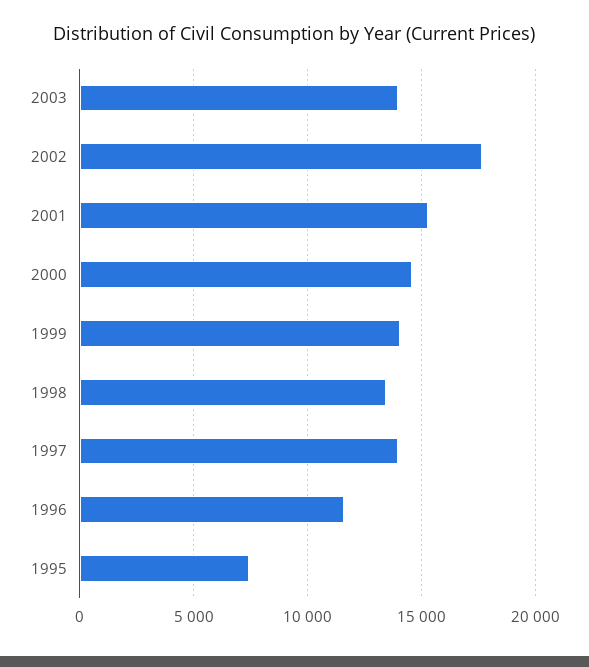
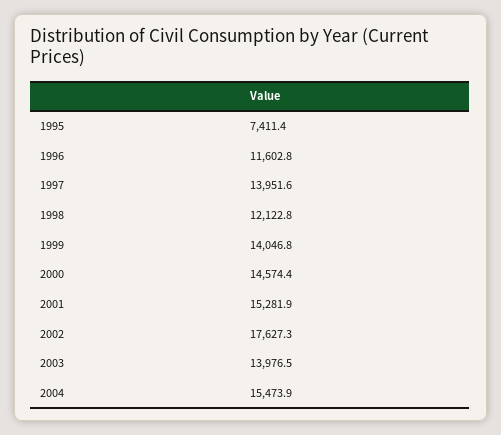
1998: 13500 -> 12122.8
2004: none -> 15473.9

